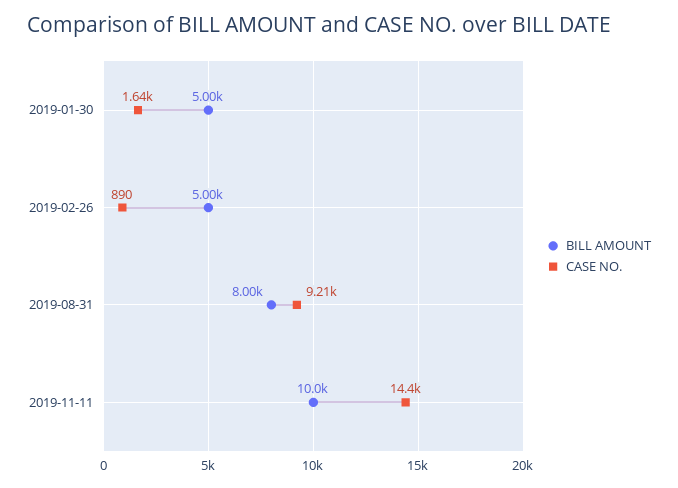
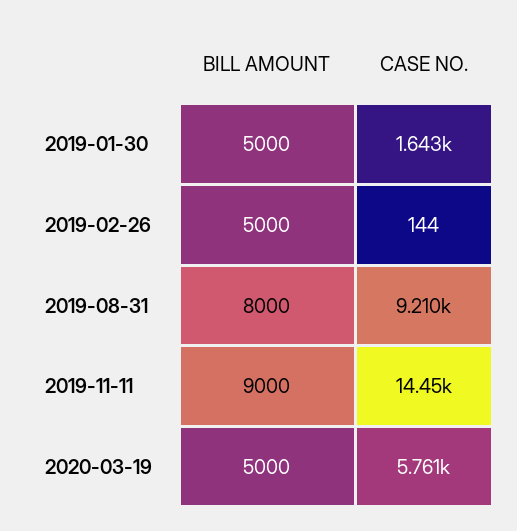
CASE NO., 2019-02-26: 890 -> 144
BILL AMOUNT, 2019-11-11: 10000 -> 9000
BILL AMOUNT, 2020-03-19: none -> 5000
CASE NO., 2020-03-19: none -> 5761

